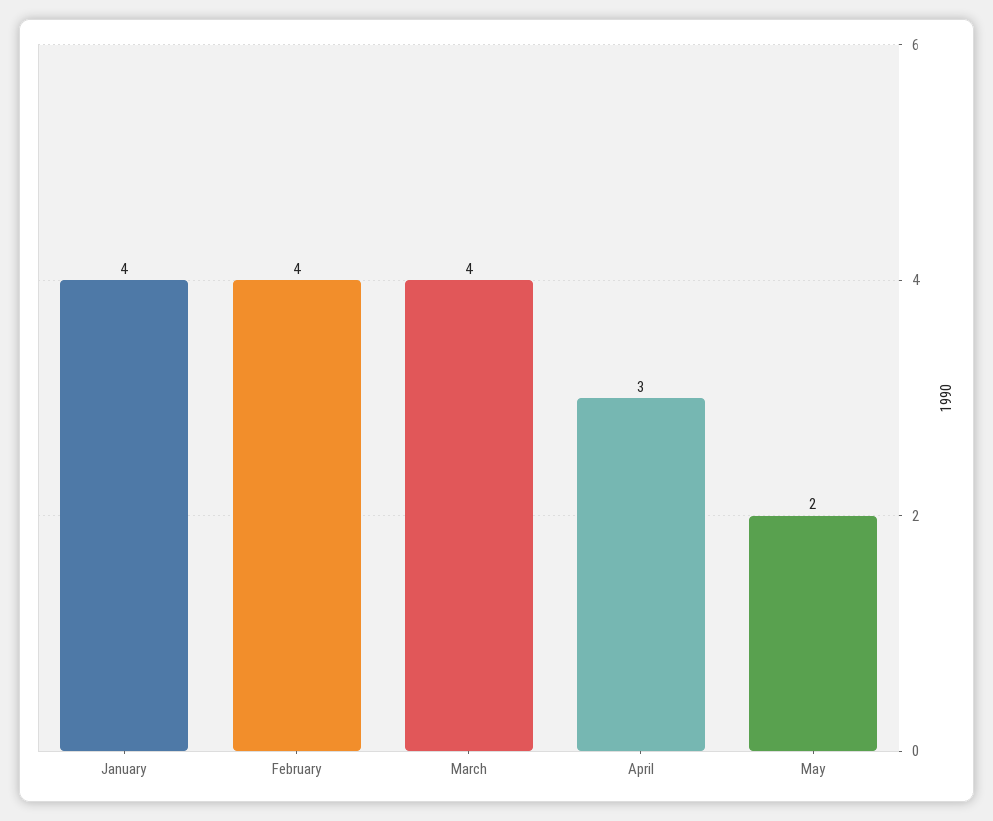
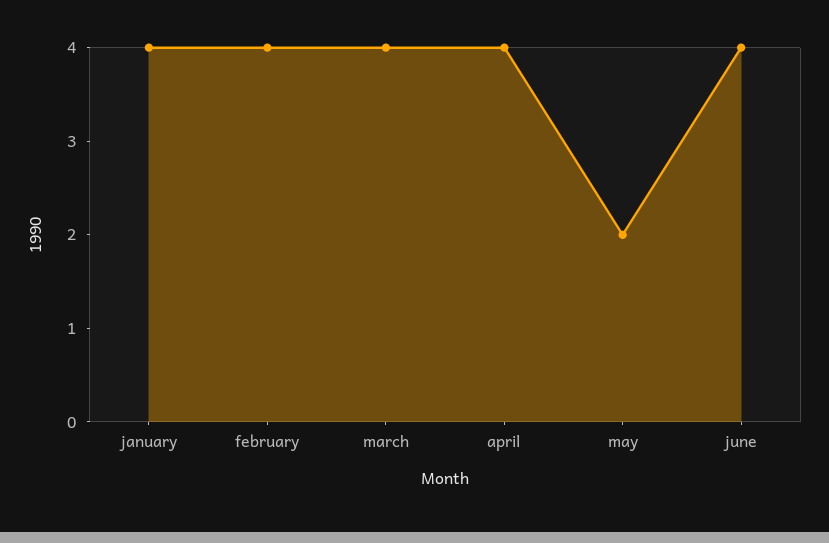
April: 3 -> 4
june: none -> 4

